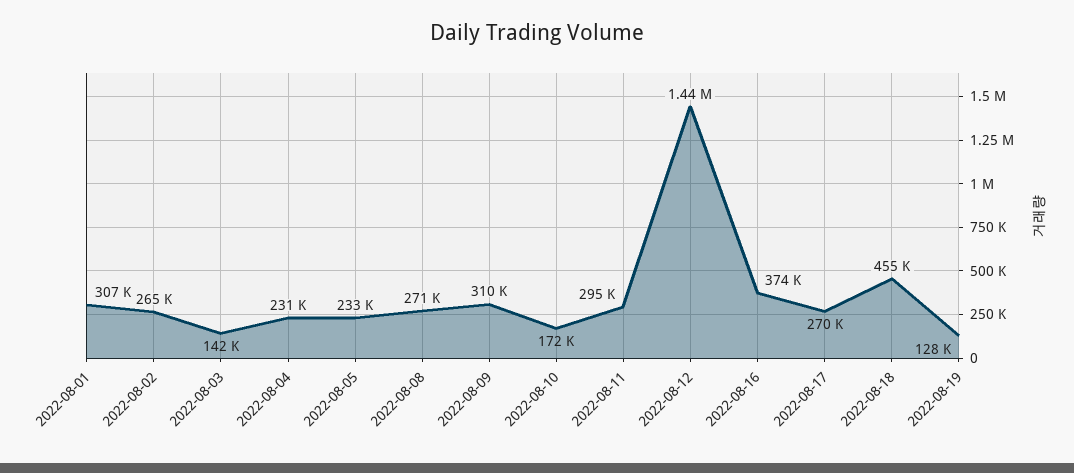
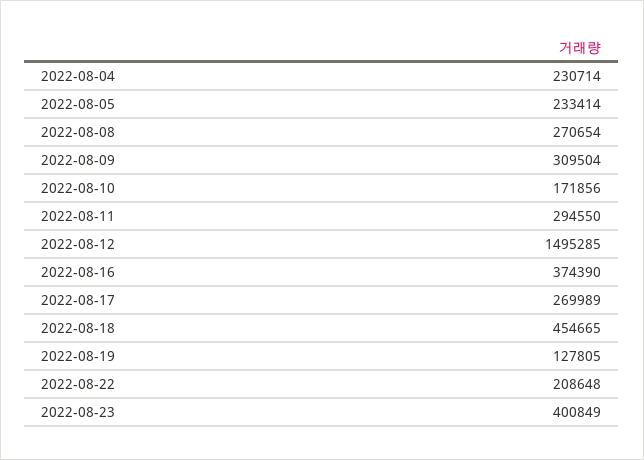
2022-08-01: 307000 -> none
2022-08-02: 265000 -> none
2022-08-03: 142000 -> none
2022-08-12: 1440000 -> 1495285
2022-08-22: none -> 208648
2022-08-23: none -> 400849

